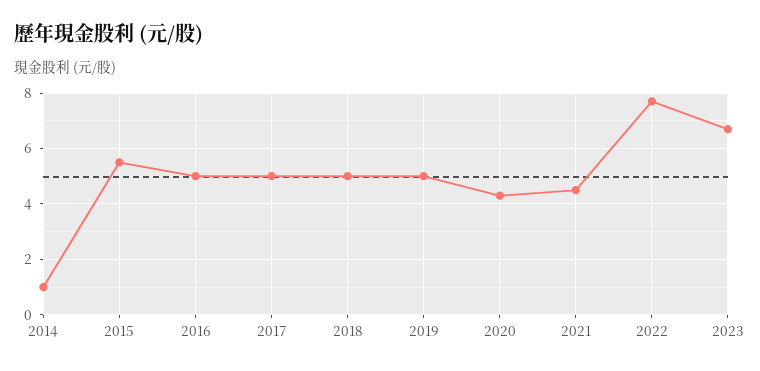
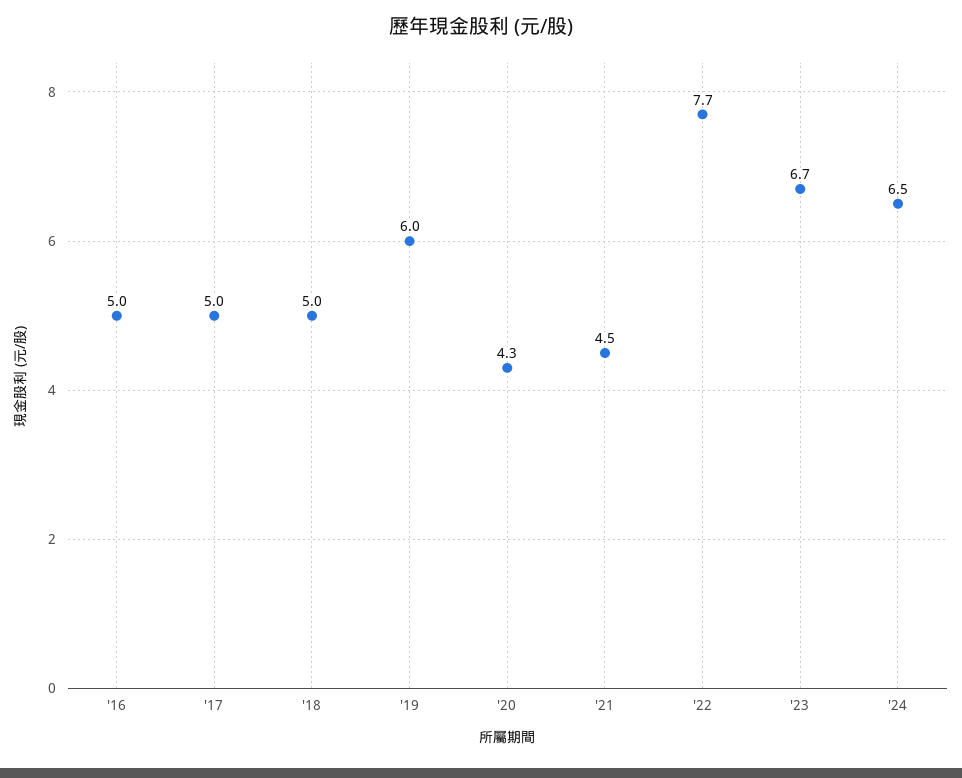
2014: 1 -> none
2015: 5.5 -> none
2019: 5 -> 6
'24: none -> 6.5

